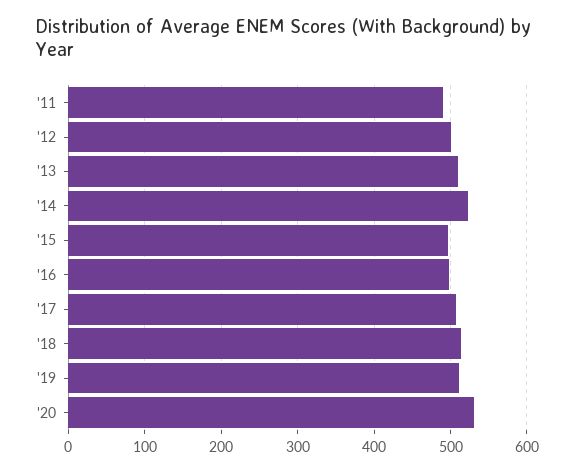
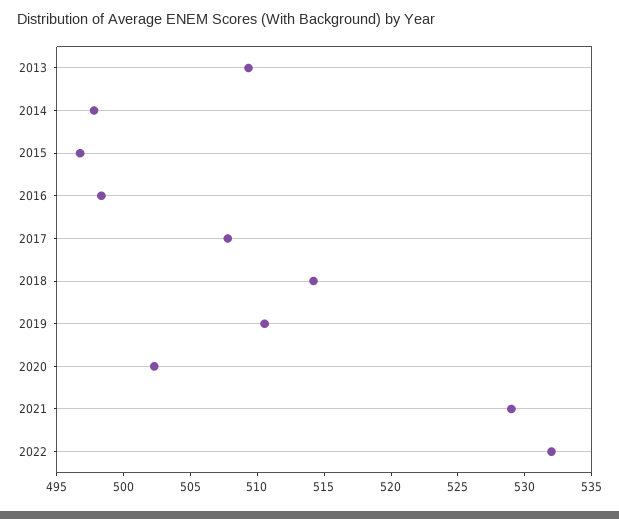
'11: 490 -> none
'12: 500 -> none
'14: 520 -> 498
'20: 530 -> 502
2021: none -> 529
2022: none -> 532

